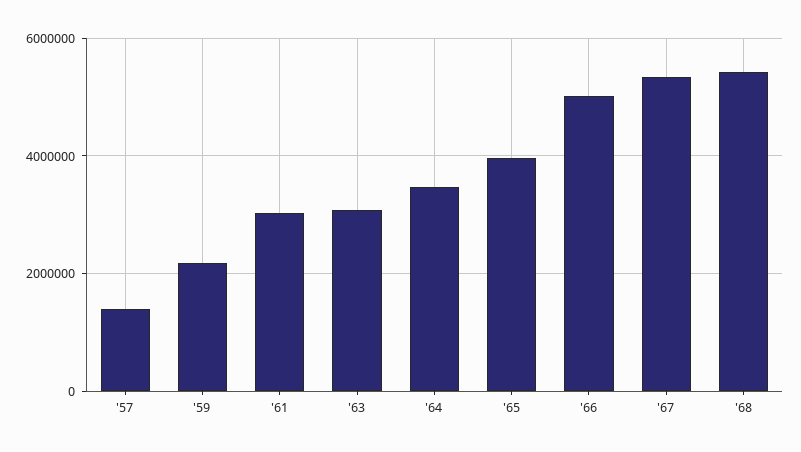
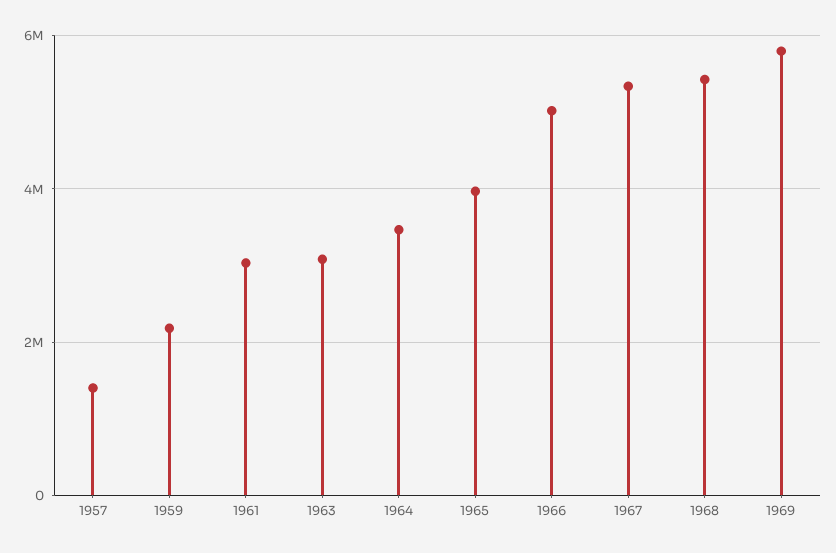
1969: none -> 5800000

